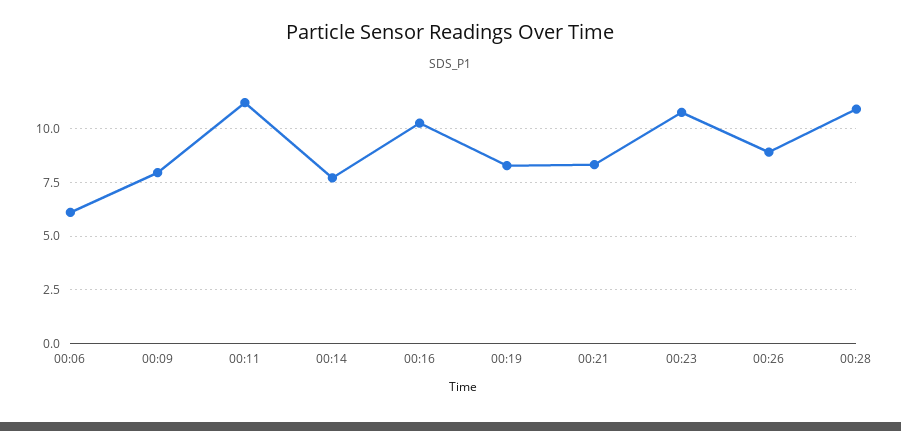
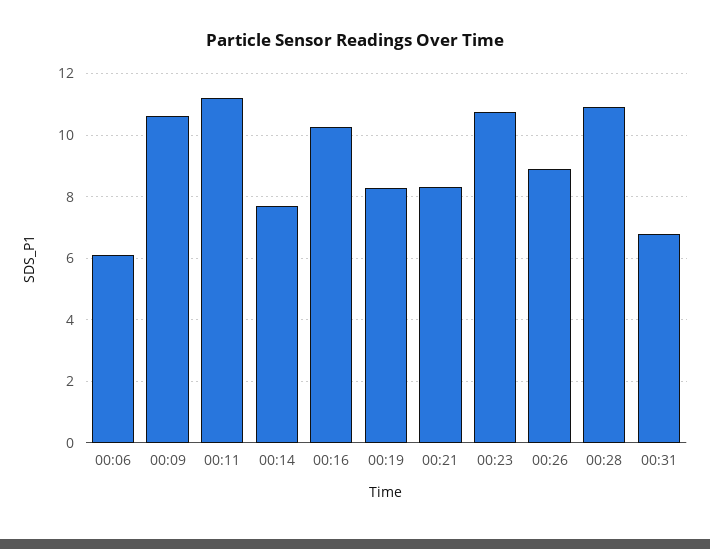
00:09: 8 -> 10.6
00:31: none -> 6.8

